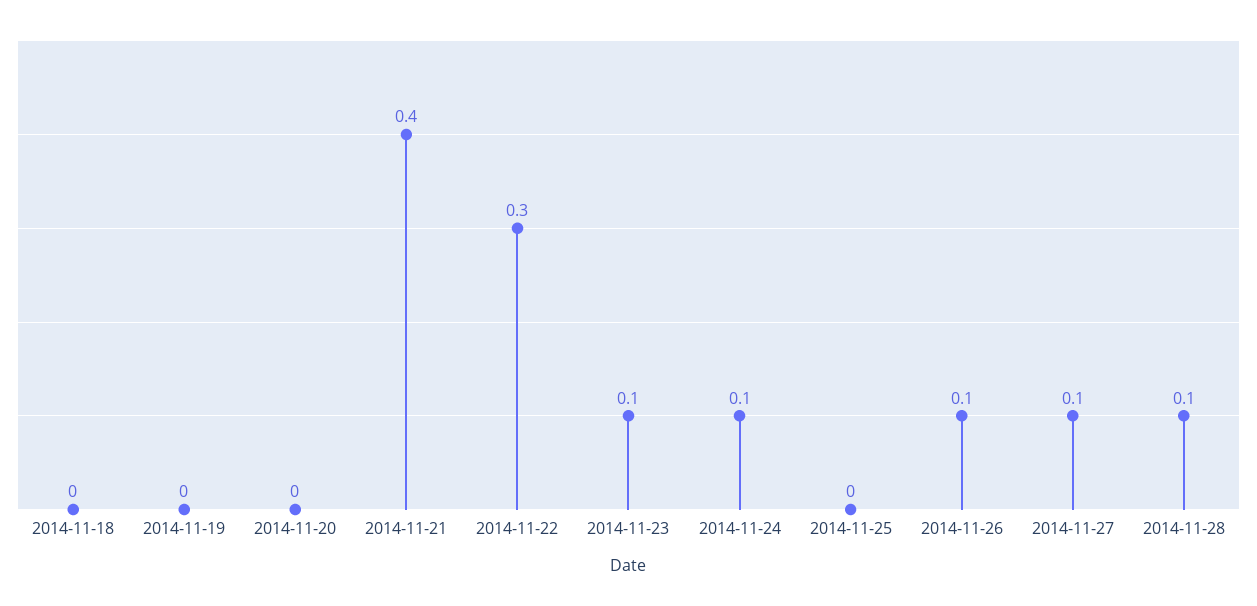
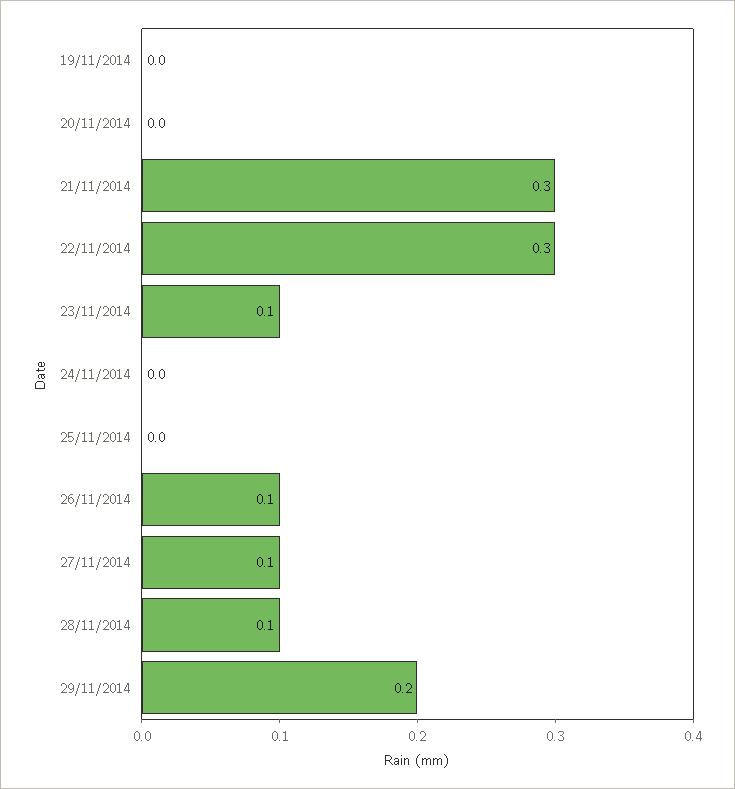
2014-11-18: 0 -> none
2014-11-21: 0.4 -> 0.3
2014-11-24: 0.1 -> 0
29/11/2014: none -> 0.2

